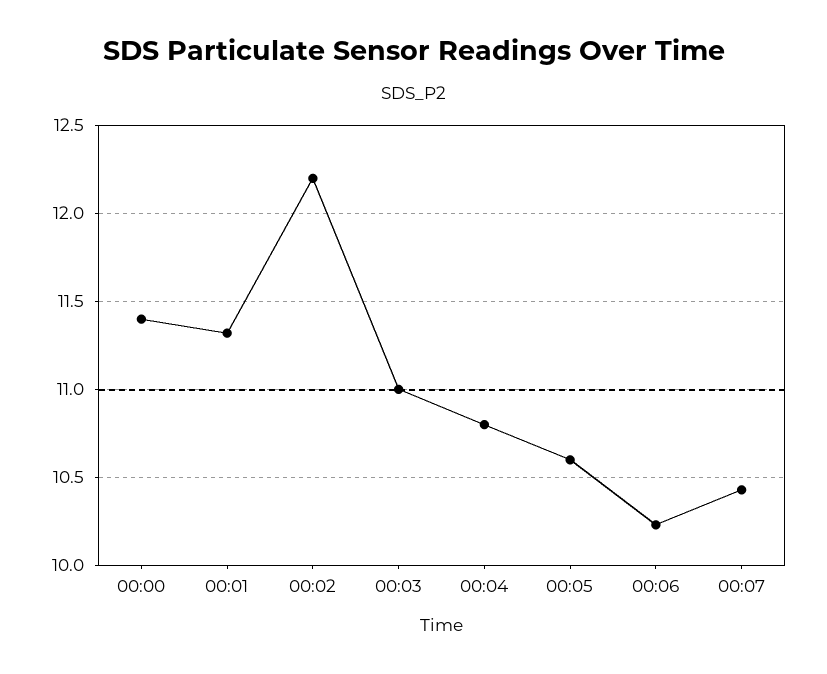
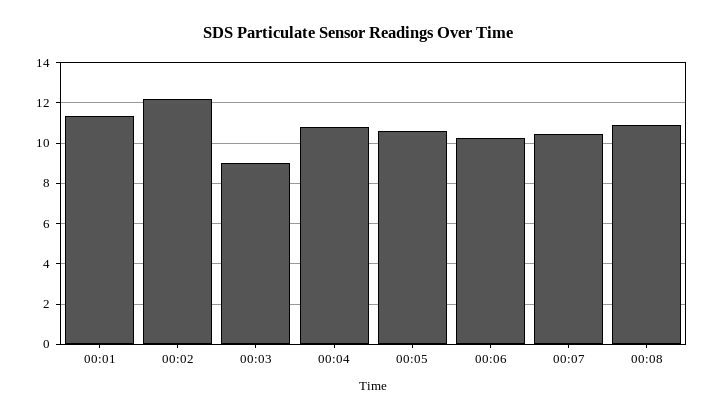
00:00: 11.4 -> none
00:03: 11 -> 9
00:08: none -> 11

